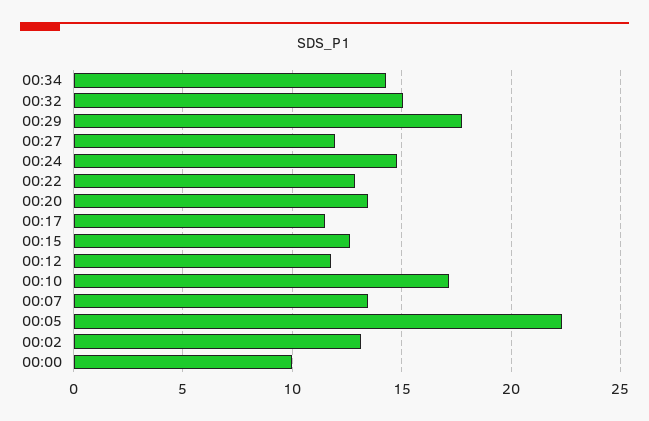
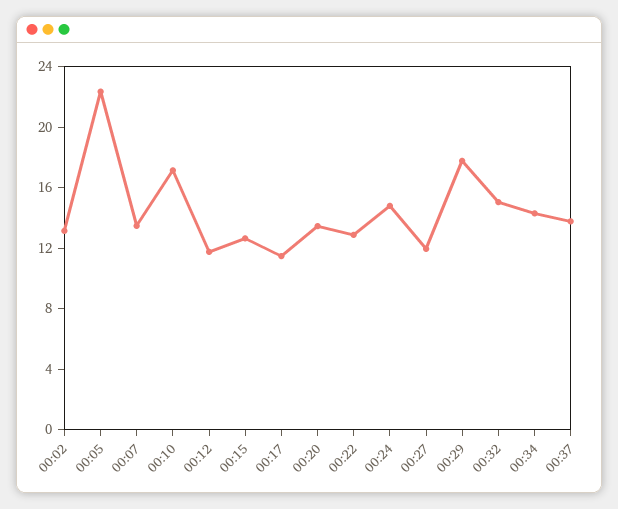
00:00: 10 -> none
00:37: none -> 14

